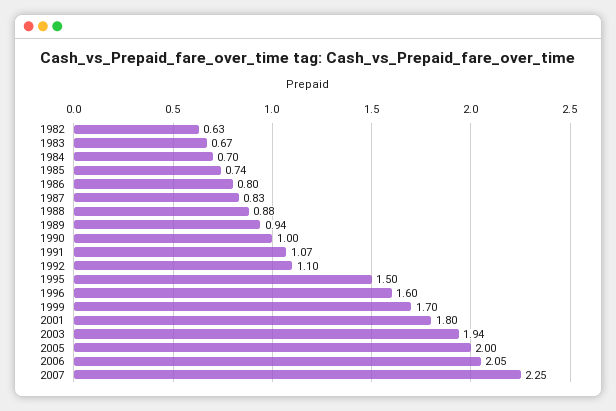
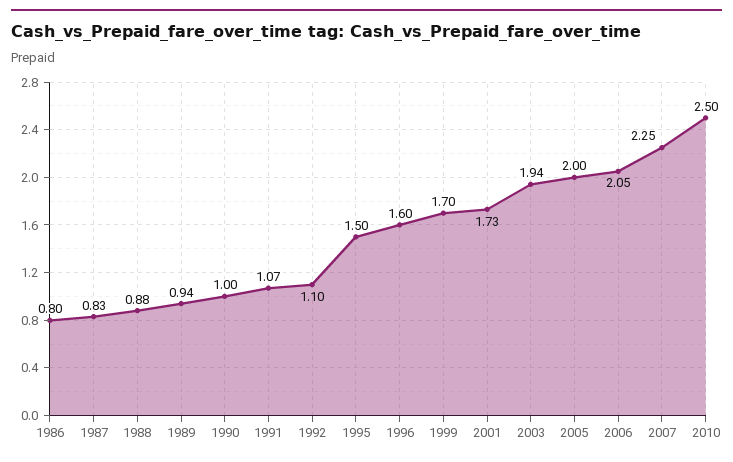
1982: 0.63 -> none
1983: 0.67 -> none
1984: 0.7 -> none
1985: 0.74 -> none
2001: 1.8 -> 1.73
2010: none -> 2.5

